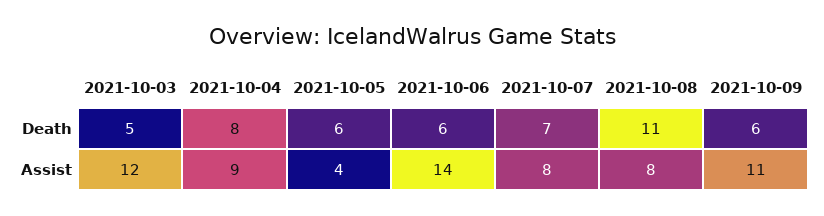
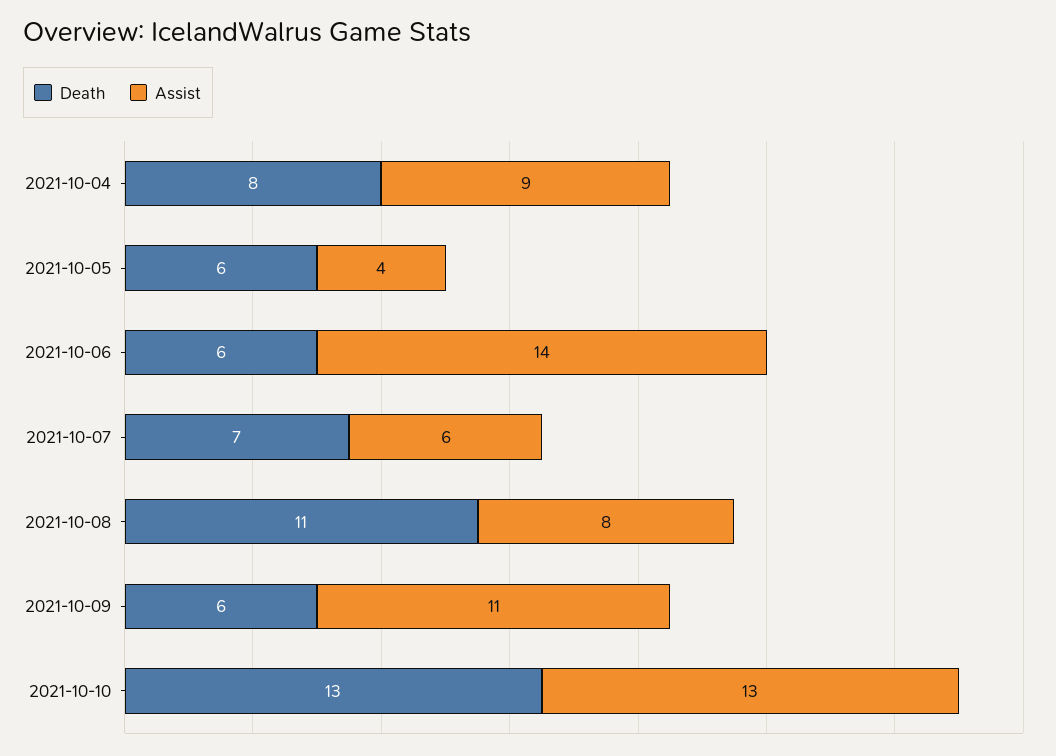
Death, 2021-10-03: 5 -> none
Assist, 2021-10-03: 12 -> none
Assist, 2021-10-07: 8 -> 6
Death, 2021-10-10: none -> 13
Assist, 2021-10-10: none -> 13

